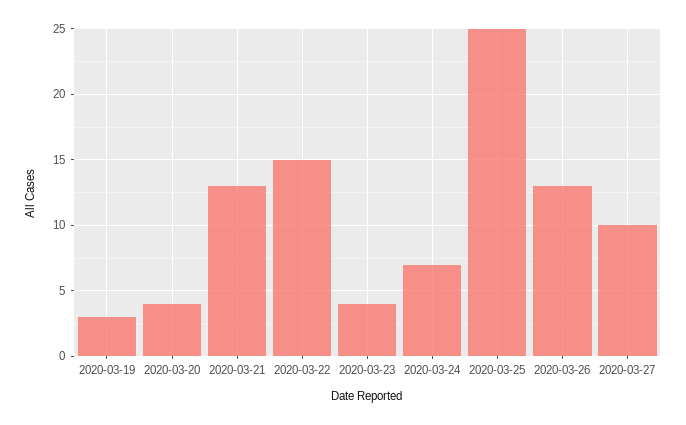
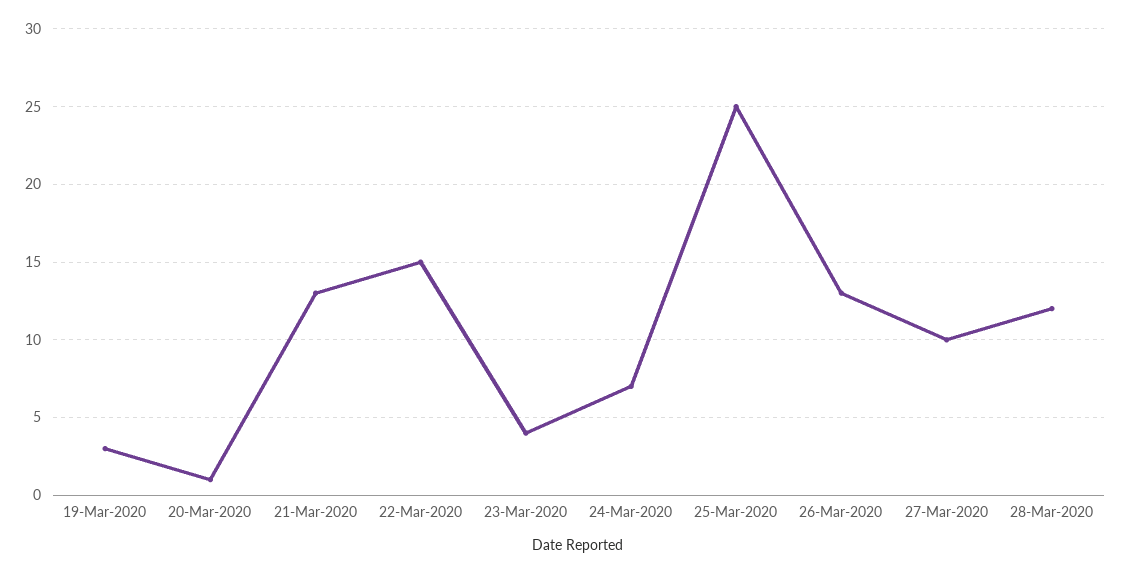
2020-03-20: 4 -> 1
28-Mar-2020: none -> 12

